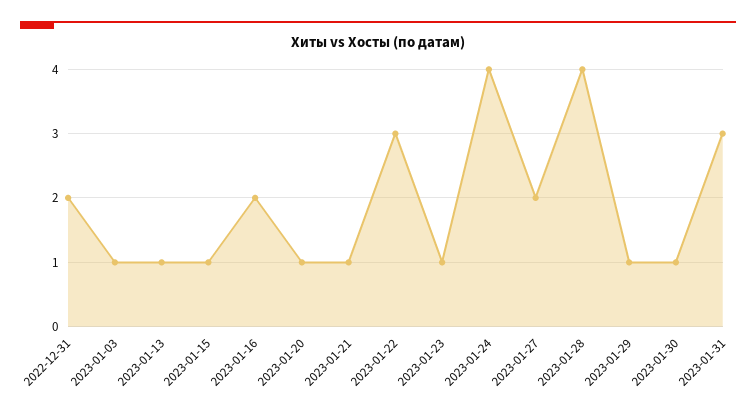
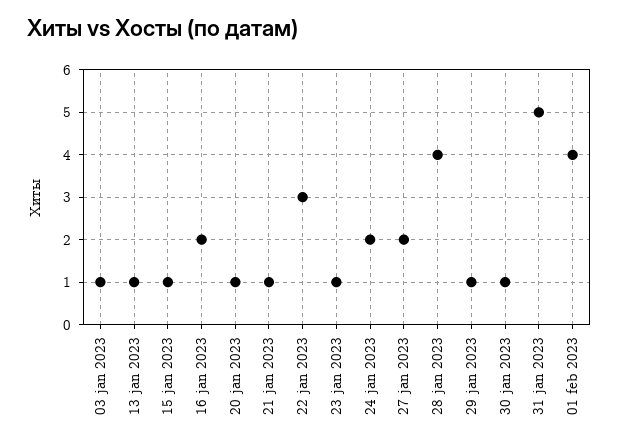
2022-12-31: 2 -> none
2023-01-24: 4 -> 2
2023-01-31: 3 -> 5
01 feb 2023: none -> 4

